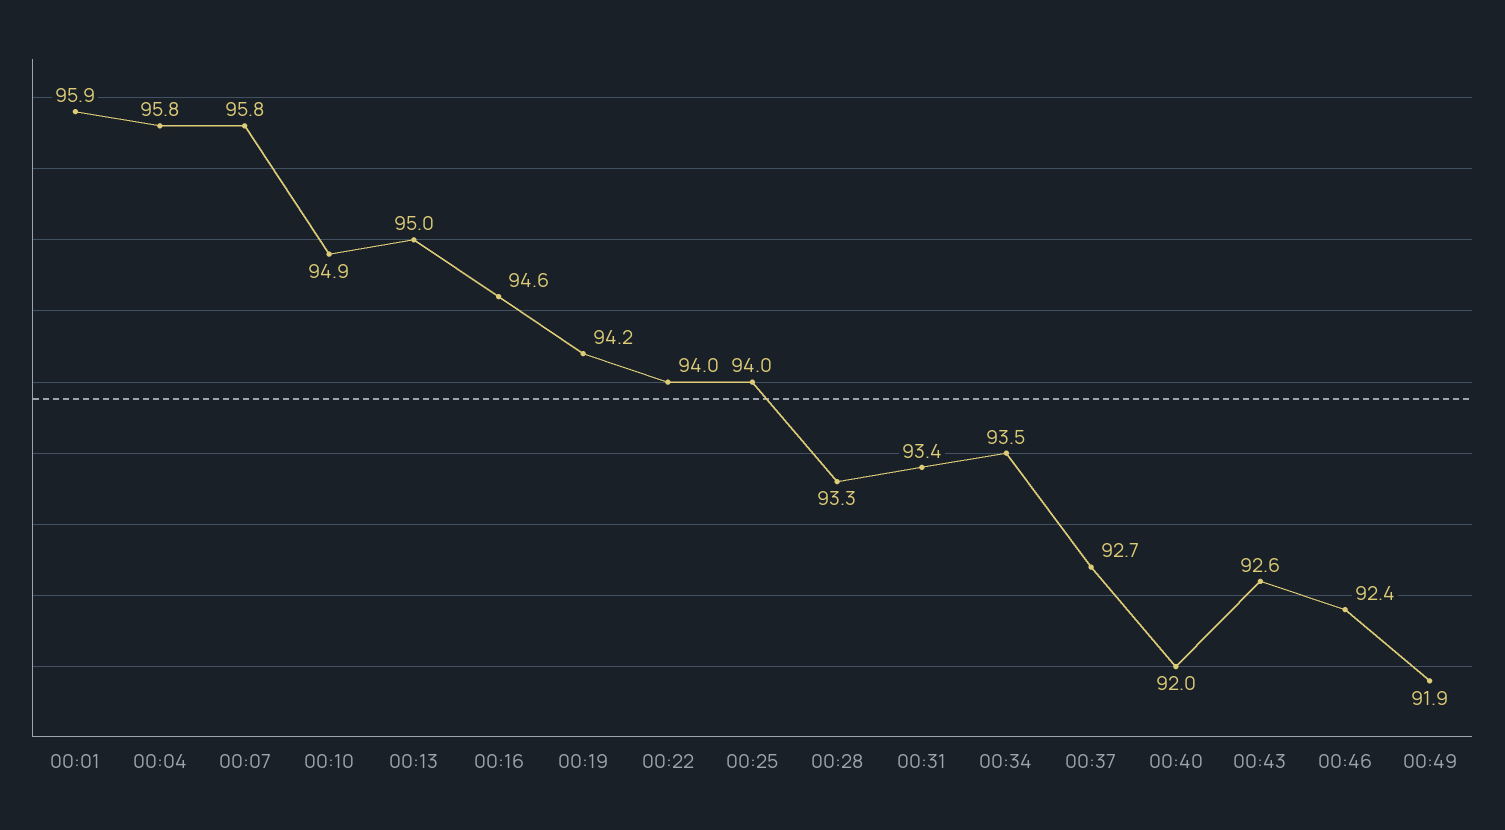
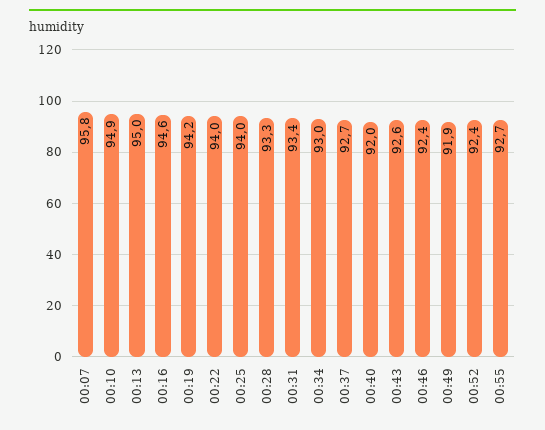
00:01: 95.9 -> none
00:04: 95.8 -> none
00:34: 93.5 -> 93
00:52: none -> 92.4
00:55: none -> 92.7

